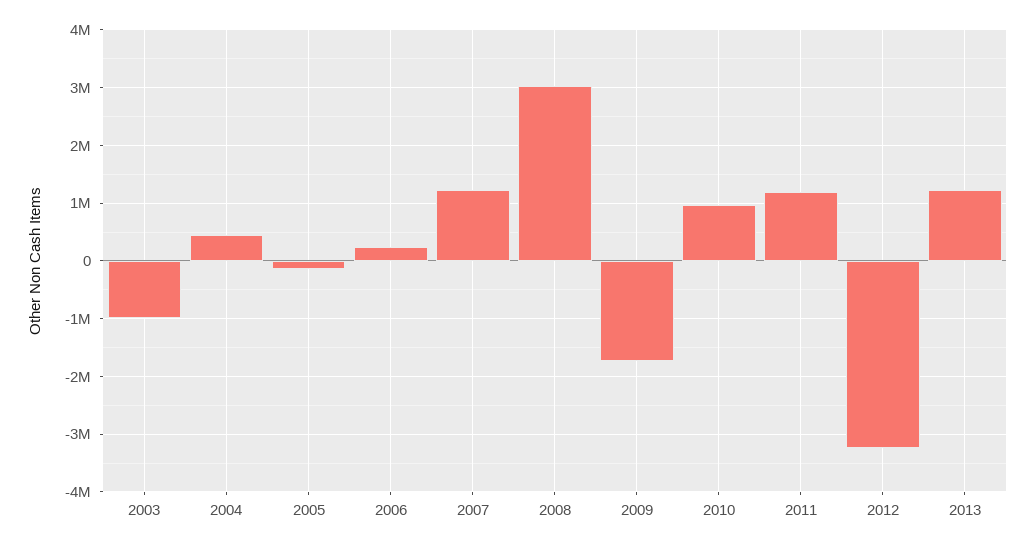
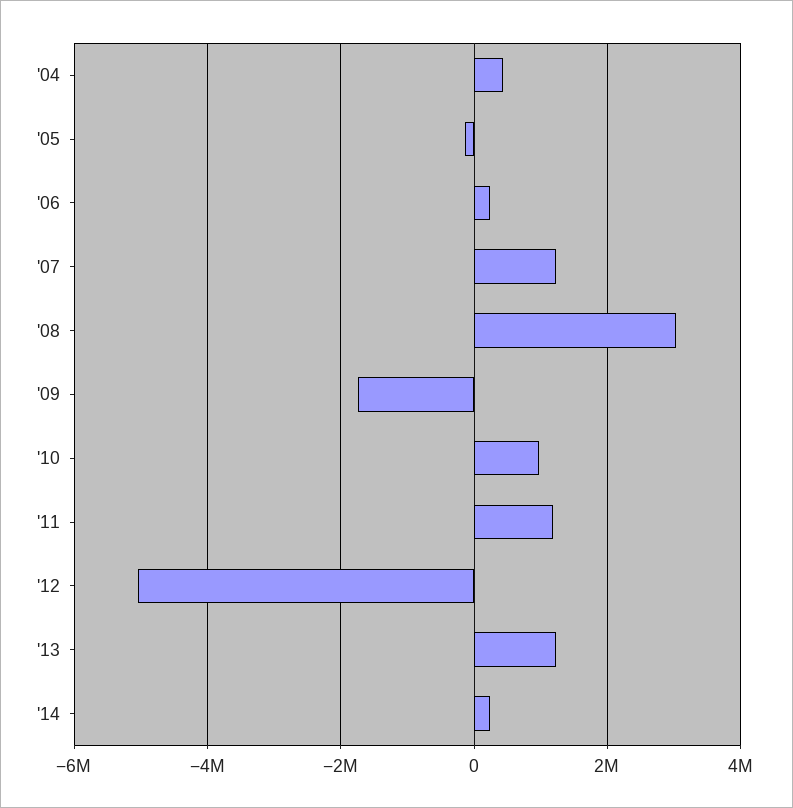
2003: -1000000 -> none
2012: -3200000 -> -5000000
'14: none -> 200000

